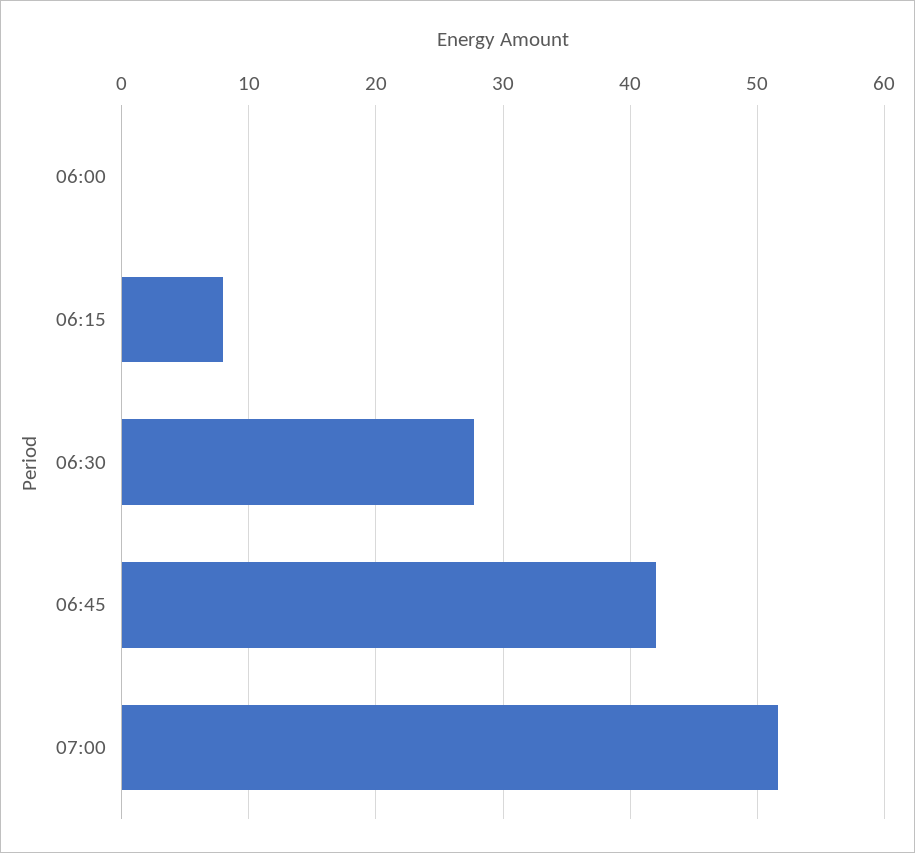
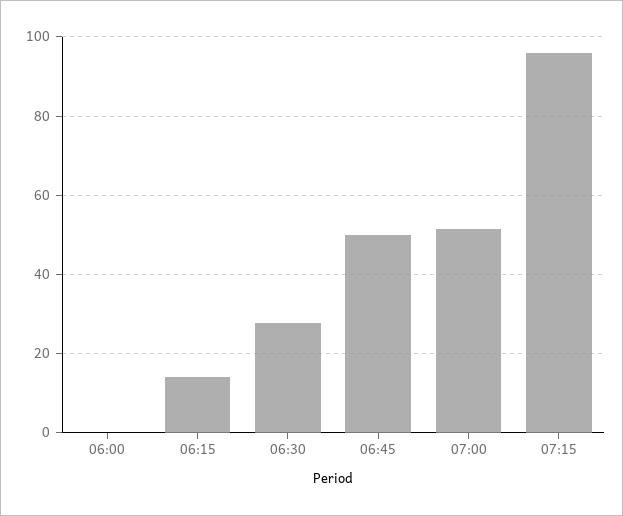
06:15: 8 -> 14
06:45: 42 -> 50
07:15: none -> 96

